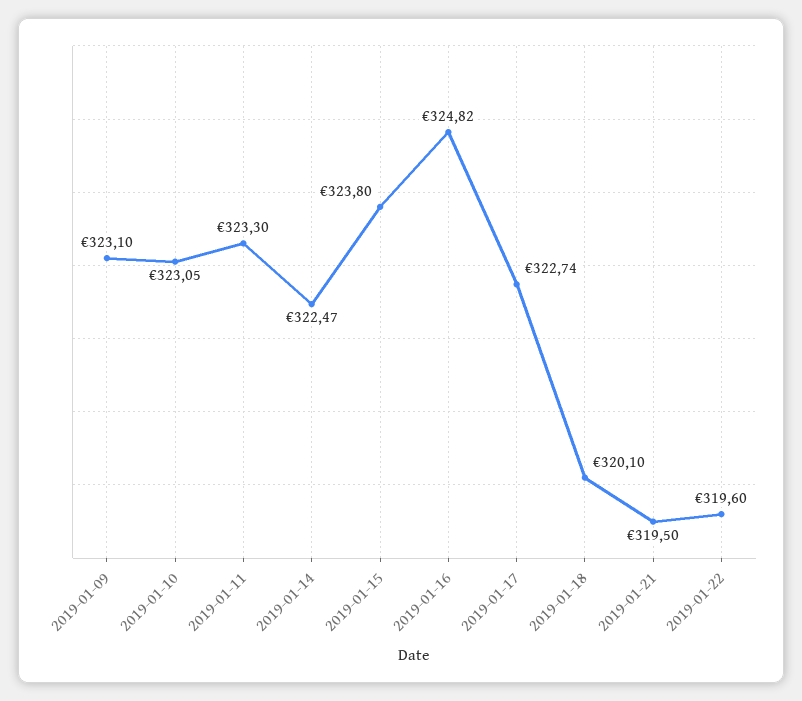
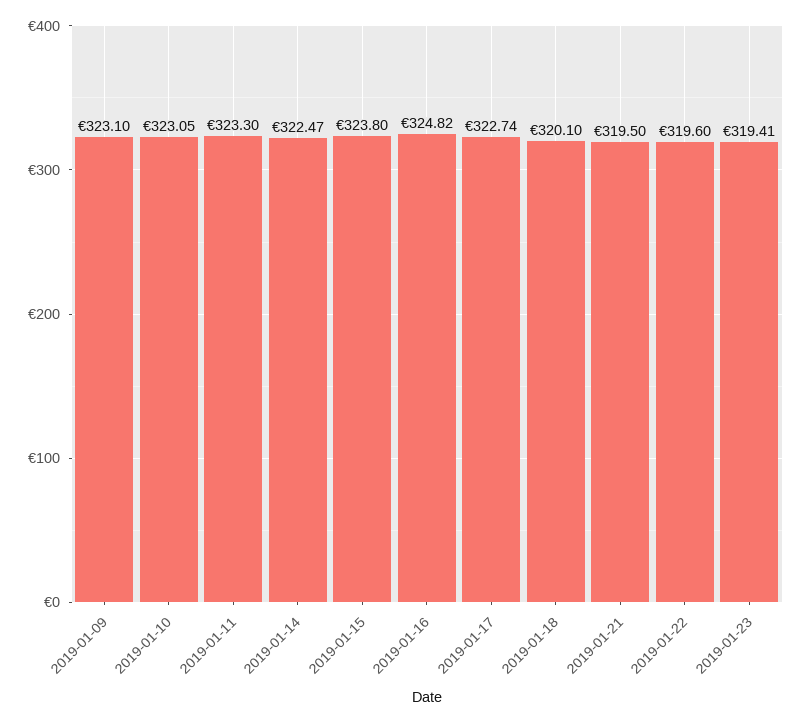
2019-01-23: none -> 319.41

